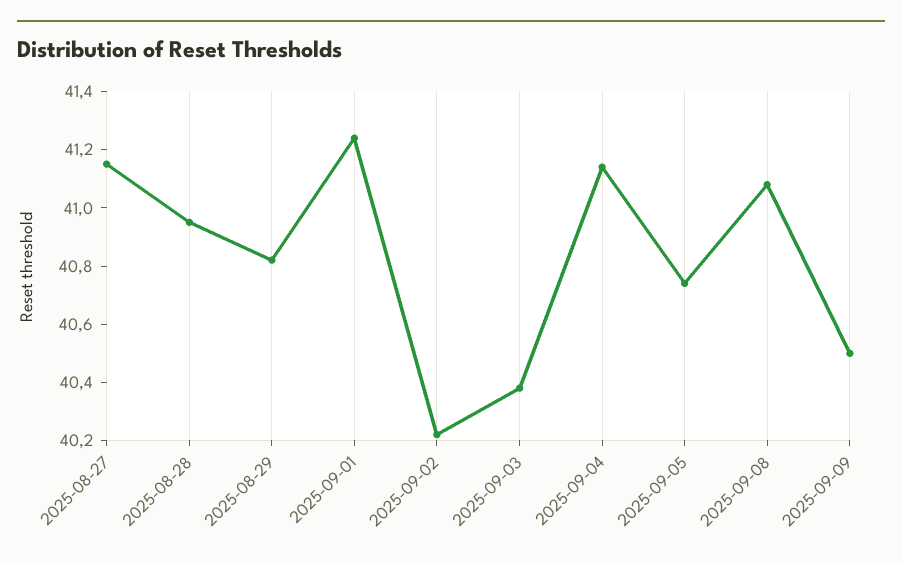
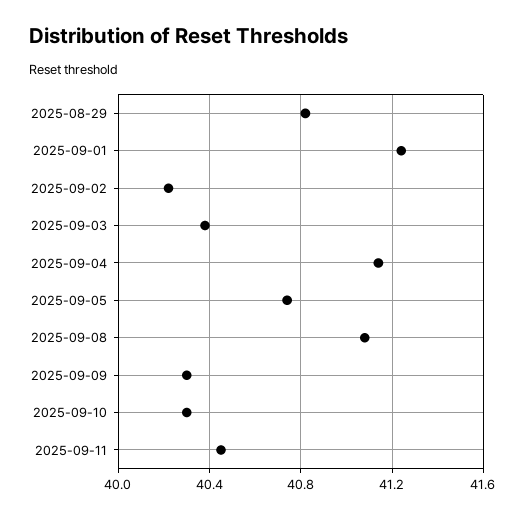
2025-08-27: 41.15 -> none
2025-08-28: 40.95 -> none
2025-09-09: 40.5 -> 40.3
2025-09-10: none -> 40.3
2025-09-11: none -> 40.45

